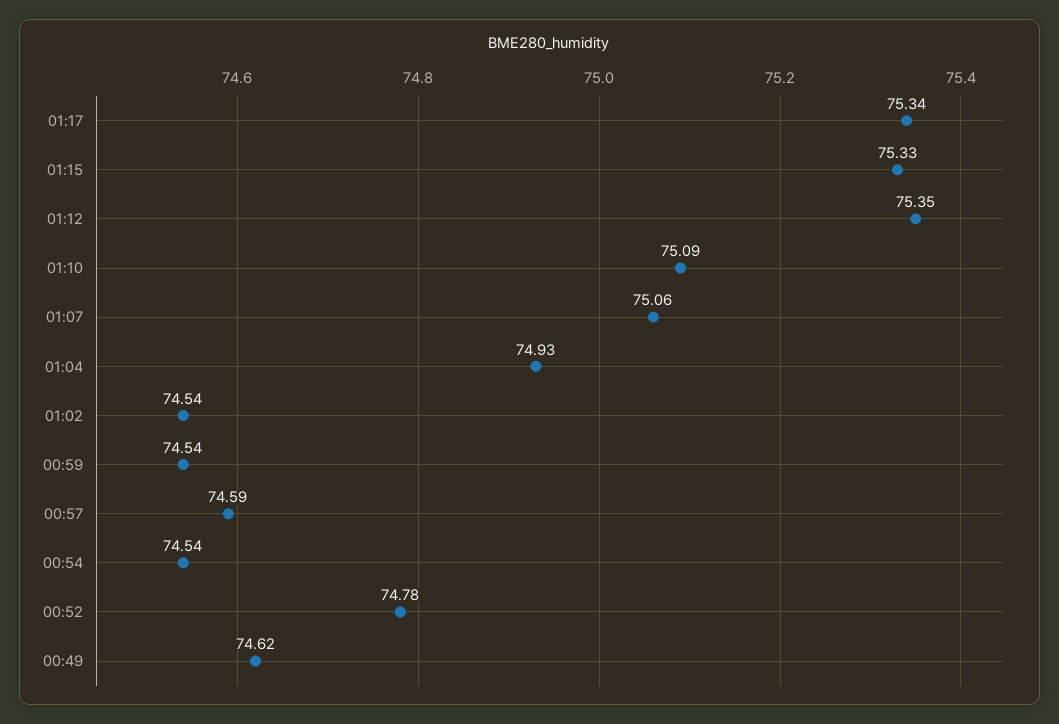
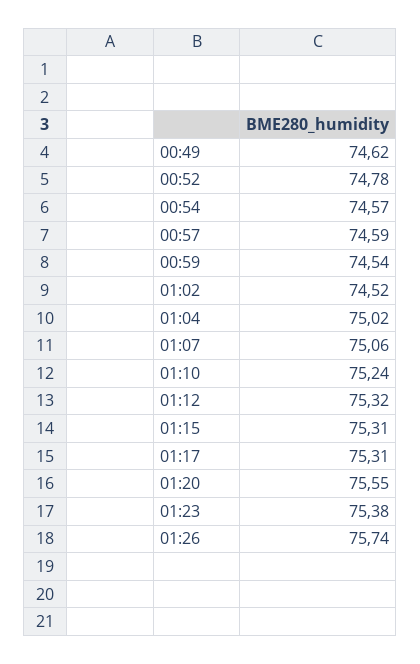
01:17: 75.34 -> 75.31
01:15: 75.33 -> 75.31
01:12: 75.35 -> 75.32
01:10: 75.09 -> 75.24
01:04: 74.93 -> 75.02
01:02: 74.54 -> 74.52
00:54: 74.54 -> 74.57
01:20: none -> 75.55
01:23: none -> 75.38
01:26: none -> 75.74

